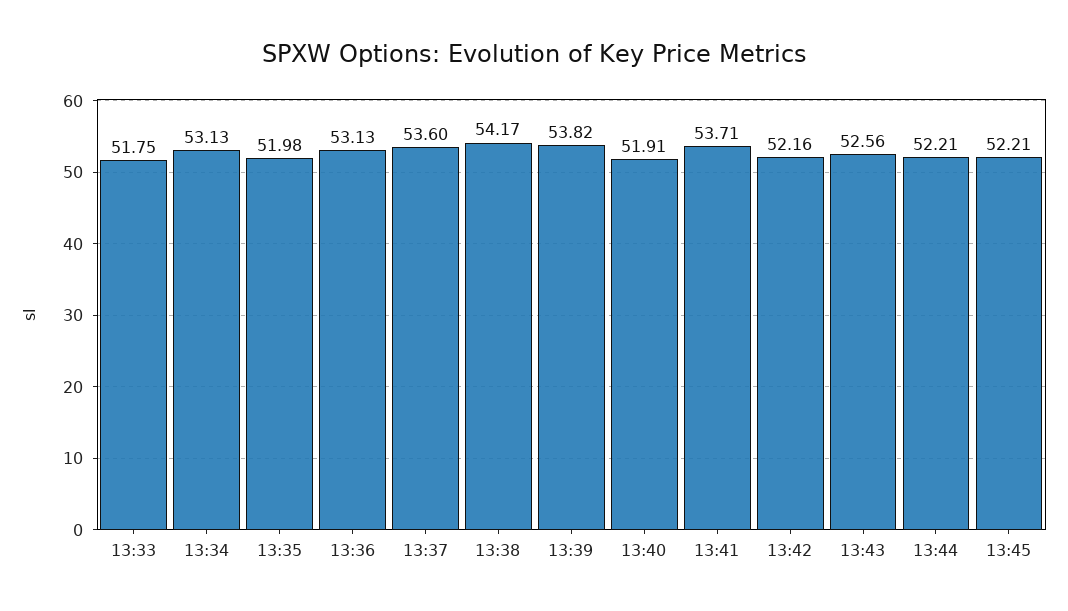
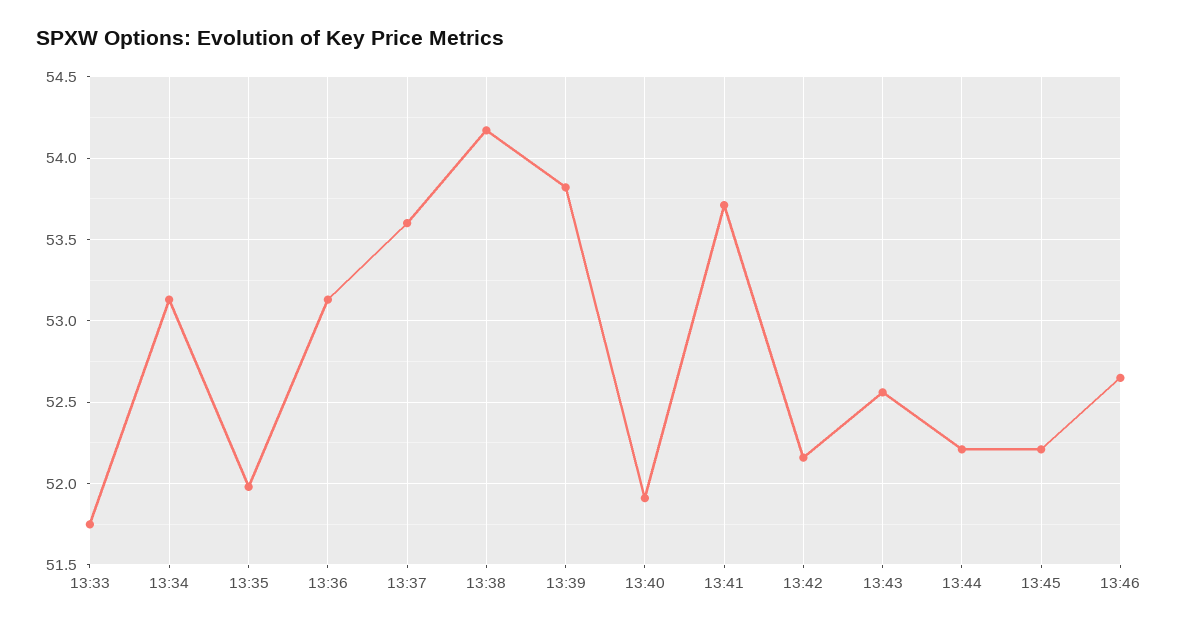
13:46: none -> 52.65

